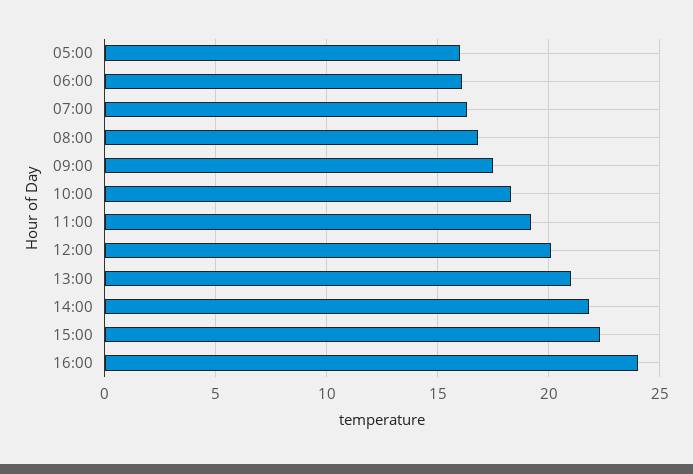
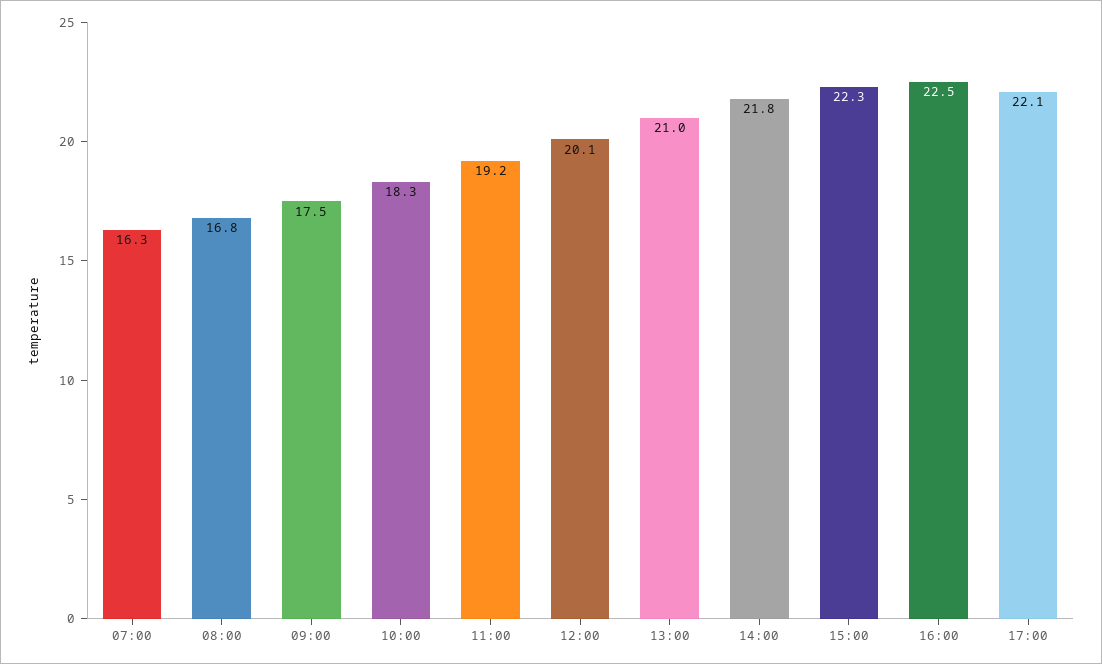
05:00: 16 -> none
06:00: 16 -> none
16:00: 24 -> 22.5
17:00: none -> 22.1

